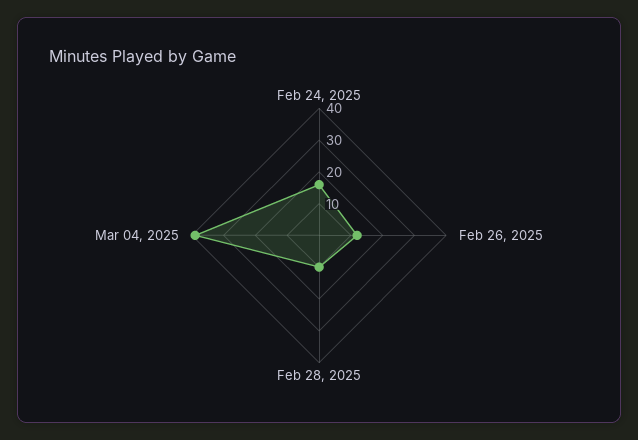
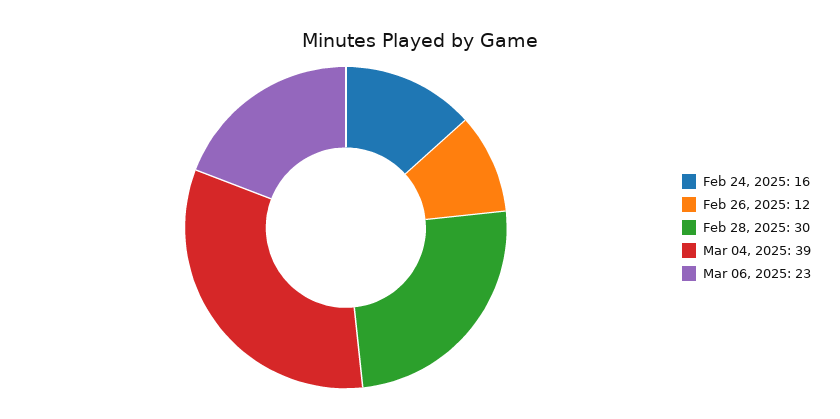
Feb 28, 2025: 10 -> 30
Mar 06, 2025: none -> 23

